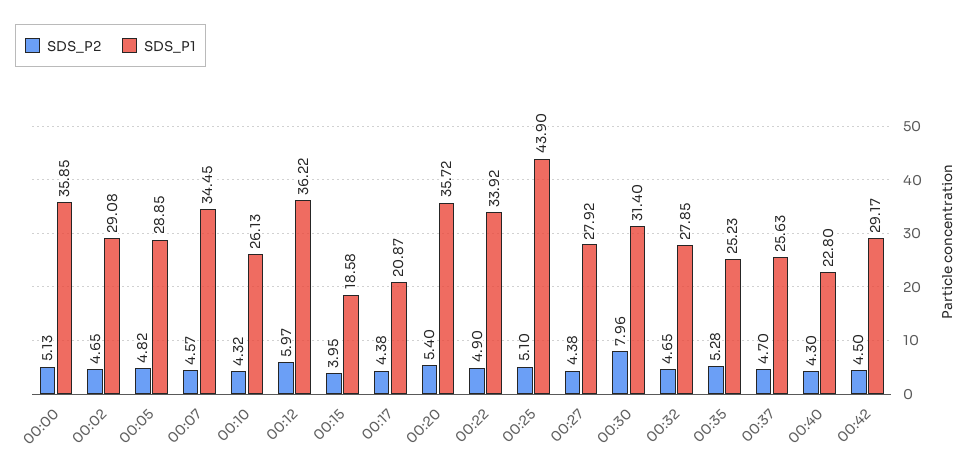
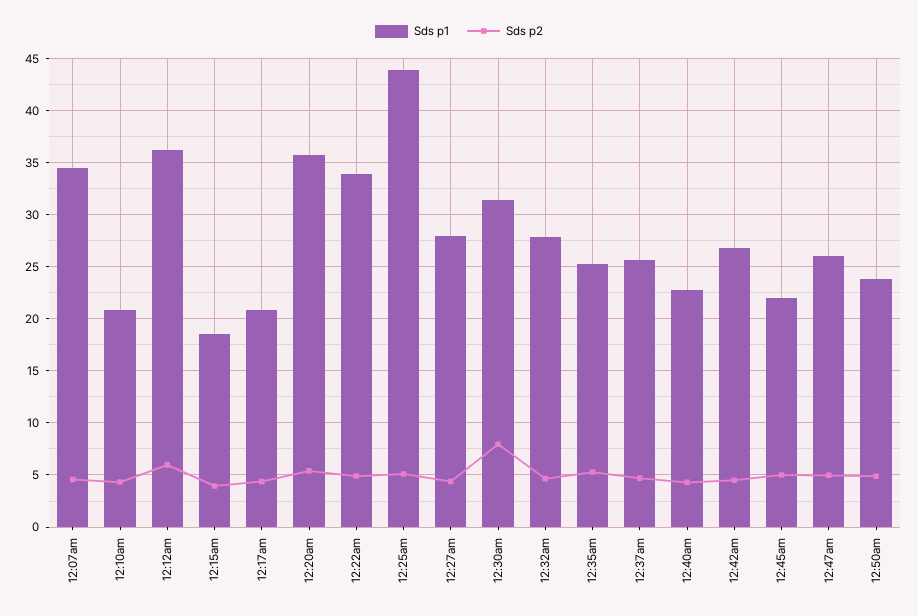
SDS_P2, 00:00: 5.13 -> none
SDS_P1, 00:00: 35.85 -> none
SDS_P2, 00:02: 4.65 -> none
SDS_P1, 00:02: 29.08 -> none
SDS_P2, 00:05: 4.82 -> none
SDS_P1, 00:05: 28.85 -> none
SDS_P1, 00:10: 26.13 -> 21
SDS_P1, 00:42: 29.17 -> 27
SDS_P1, 12:45am: none -> 22
SDS_P2, 12:45am: none -> 5
SDS_P1, 12:47am: none -> 26
SDS_P2, 12:47am: none -> 5
SDS_P1, 12:50am: none -> 24
SDS_P2, 12:50am: none -> 5

